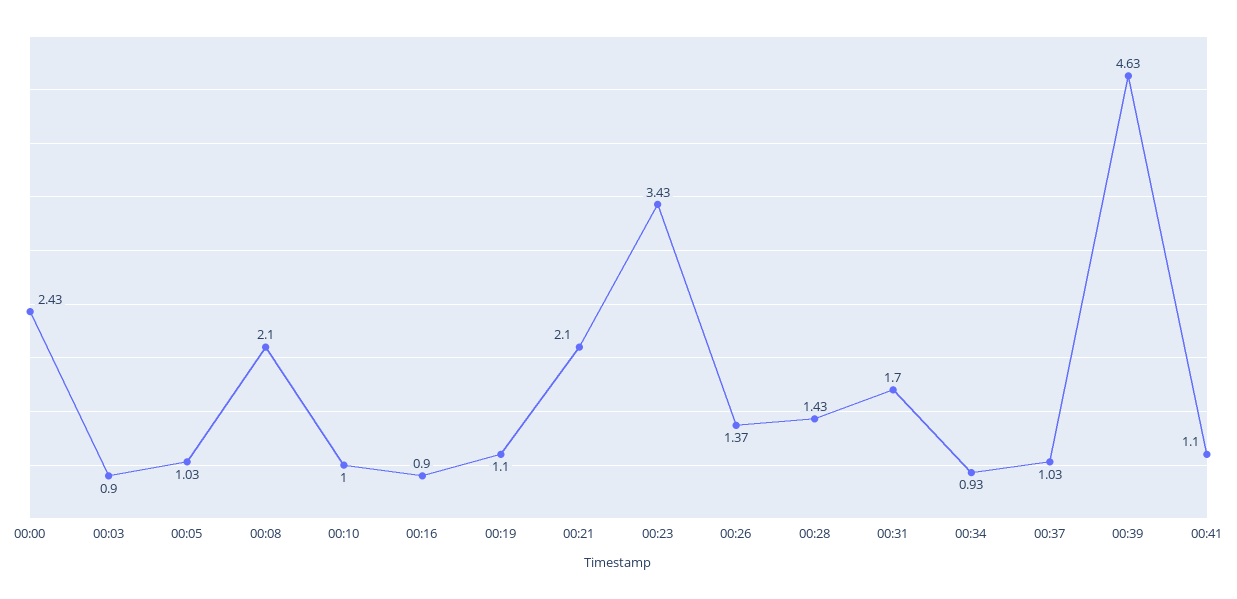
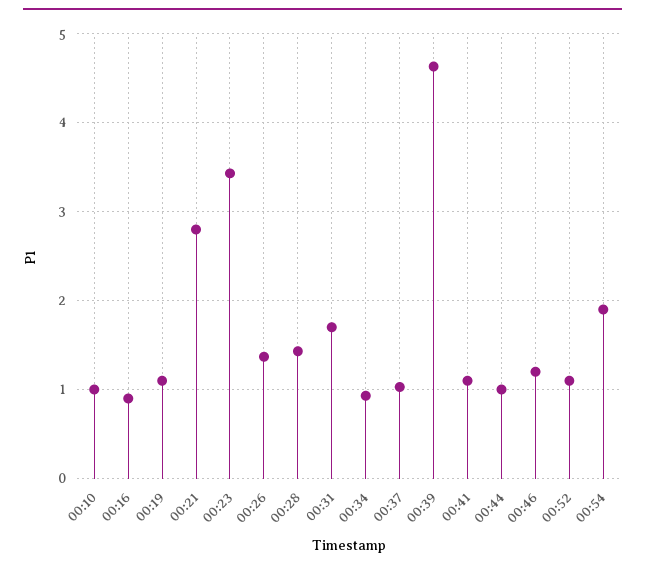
00:00: 2.43 -> none
00:03: 0.9 -> none
00:05: 1.03 -> none
00:08: 2.1 -> none
00:21: 2.1 -> 2.8
00:44: none -> 1
00:46: none -> 1.2
00:52: none -> 1.1
00:54: none -> 1.9

